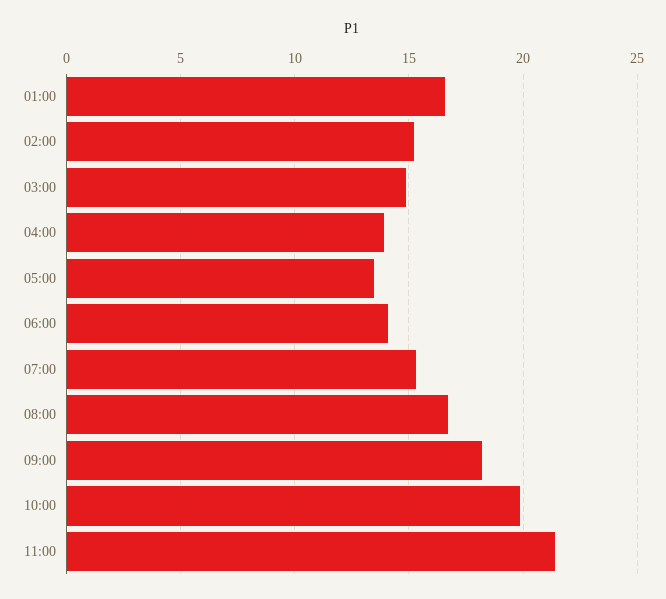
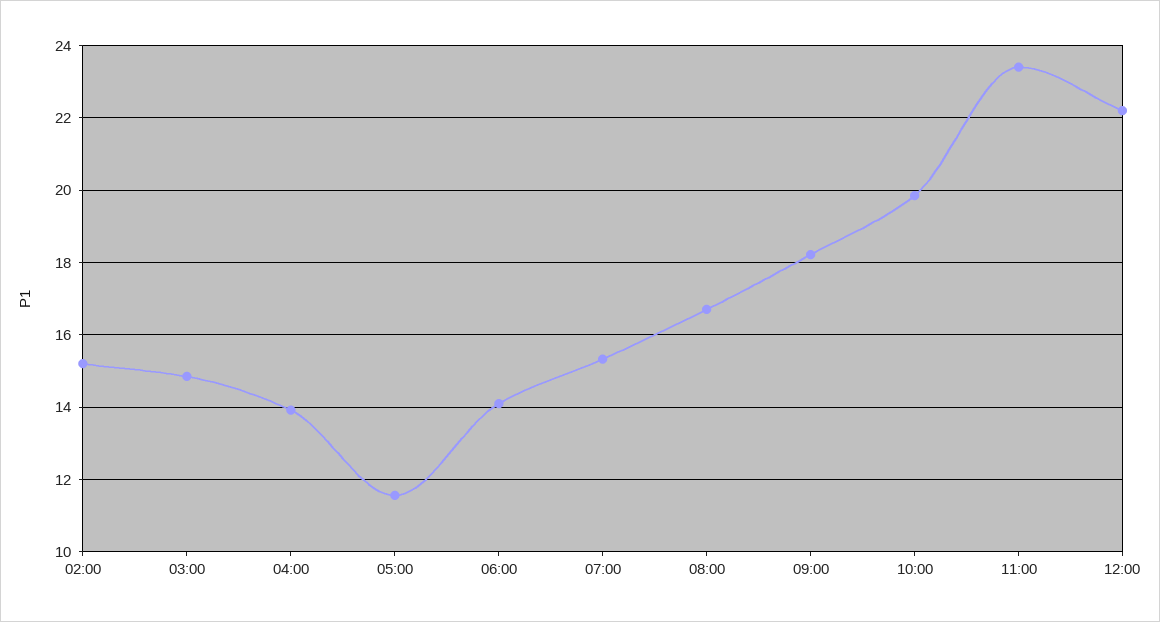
01:00: 16.5 -> none
05:00: 13.5 -> 11.6
11:00: 21.5 -> 23.4
12:00: none -> 22.2

